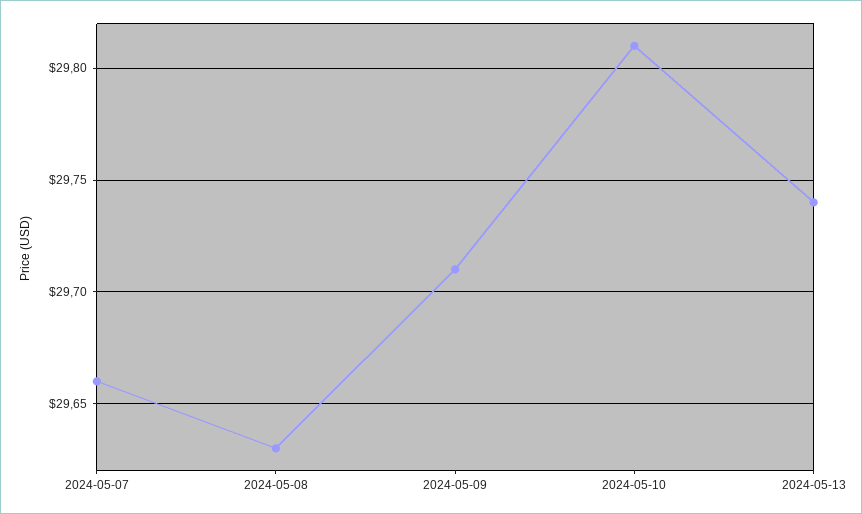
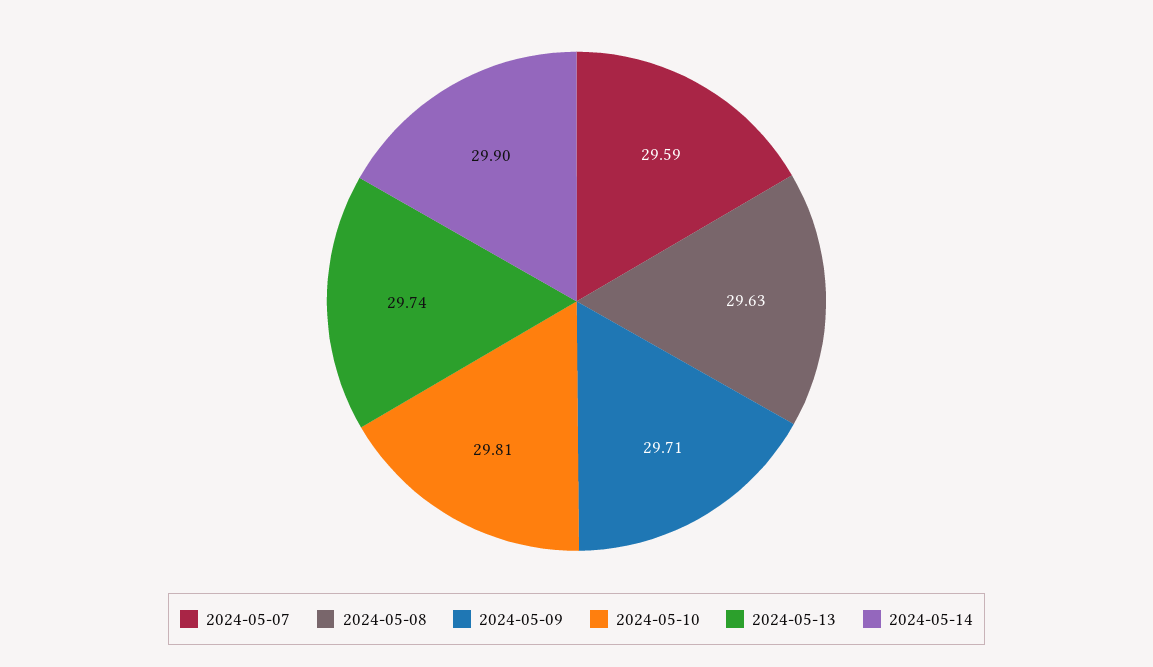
2024-05-07: 29.66 -> 29.59
2024-05-14: none -> 29.9

